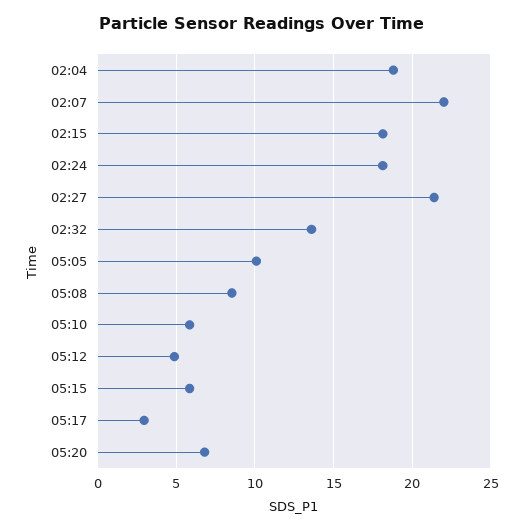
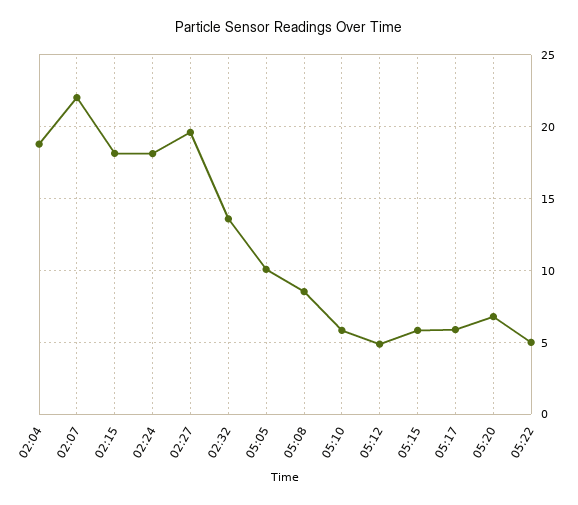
02:27: 21.5 -> 19.5
05:17: 3 -> 6
05:22: none -> 5

